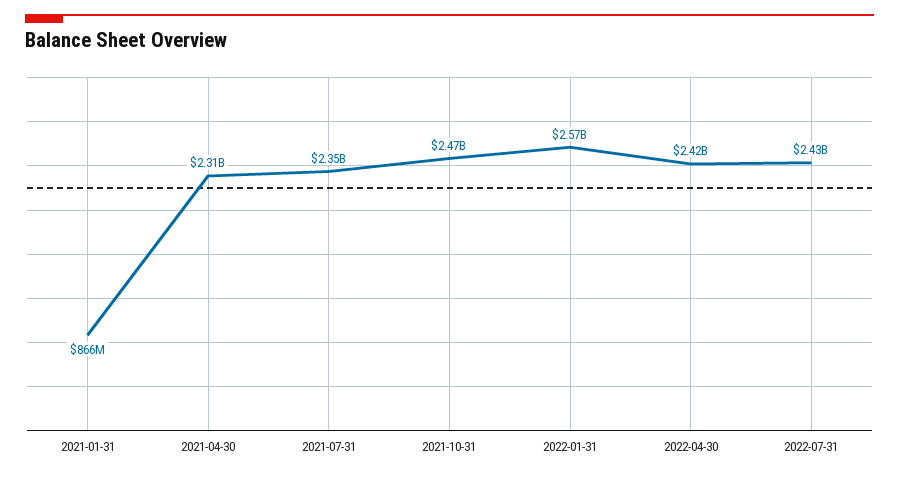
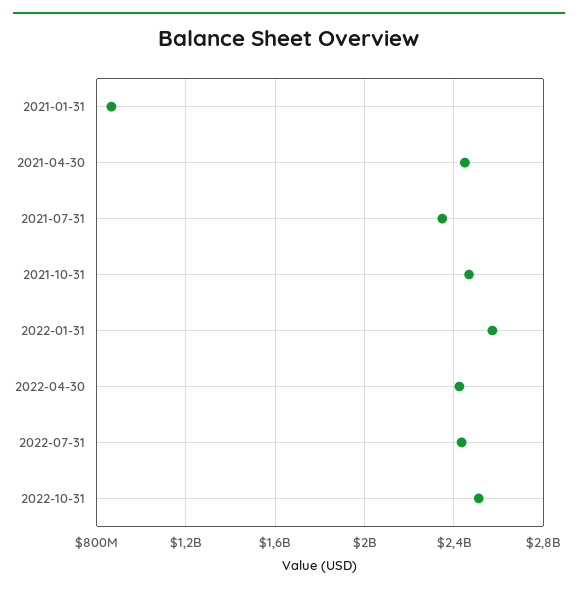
2021-04-30: 2310000000 -> 2450000000
2022-10-31: none -> 2500000000

